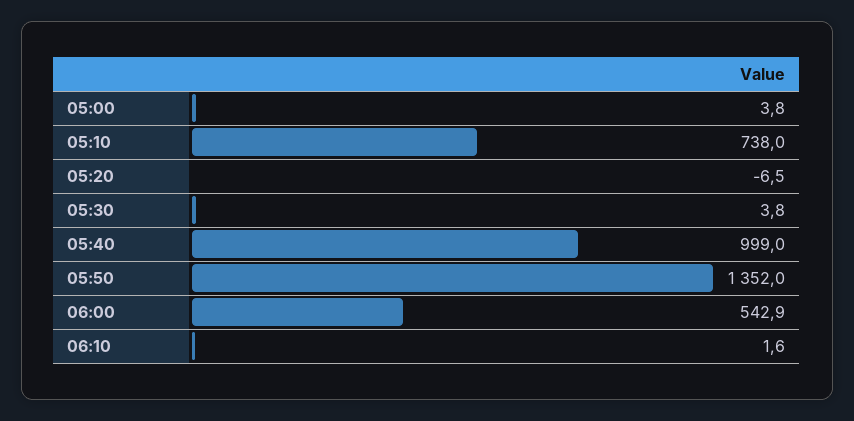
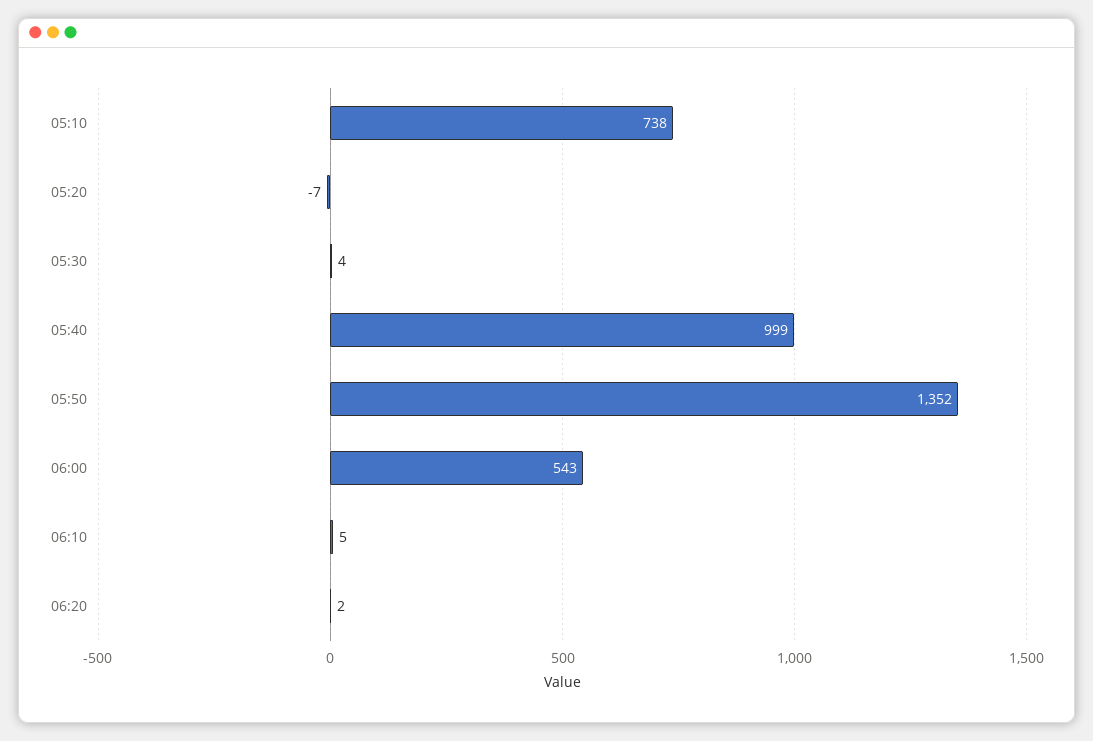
05:00: 3.8 -> none
06:10: 1.6 -> 5
06:20: none -> 2

